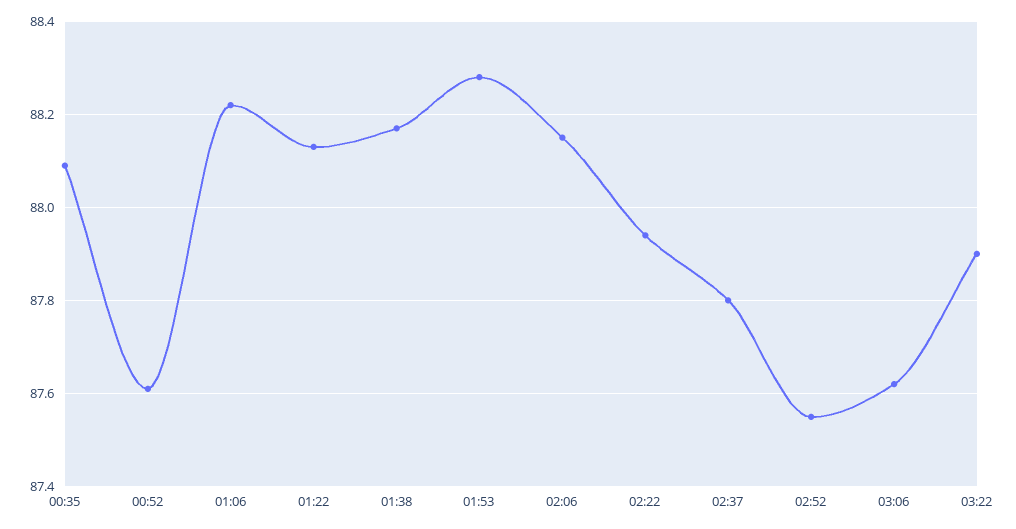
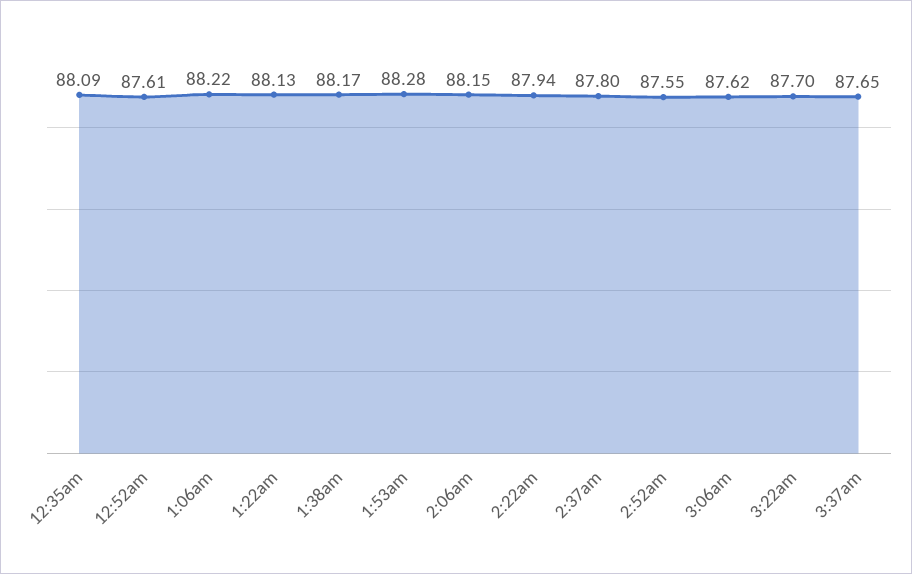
03:22: 87.9 -> 87.7
3:37am: none -> 87.65

